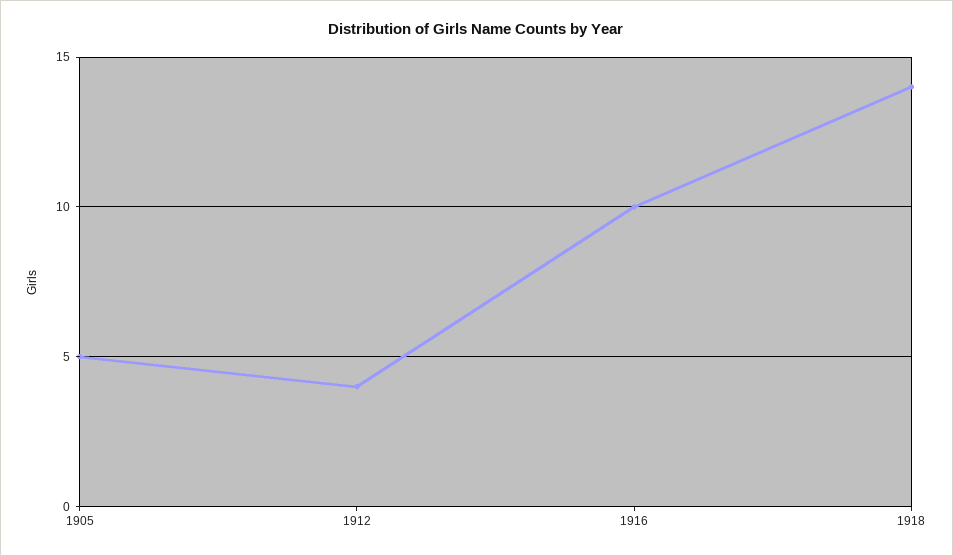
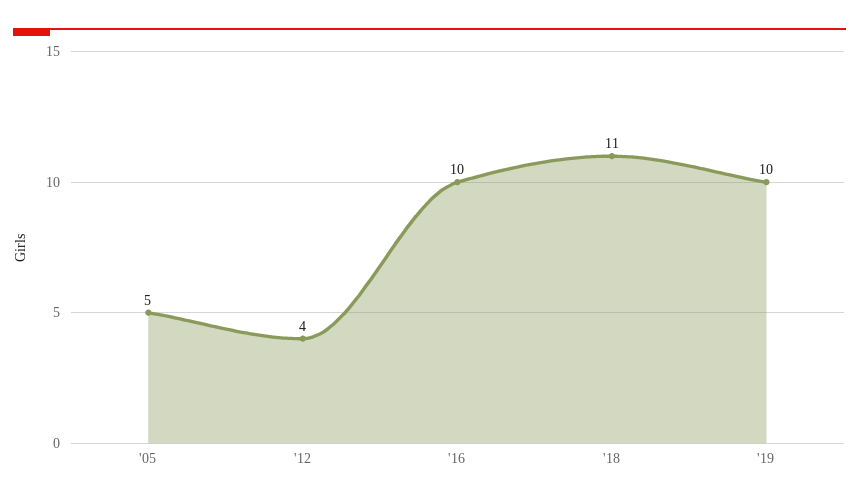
1918: 14 -> 11
'19: none -> 10

